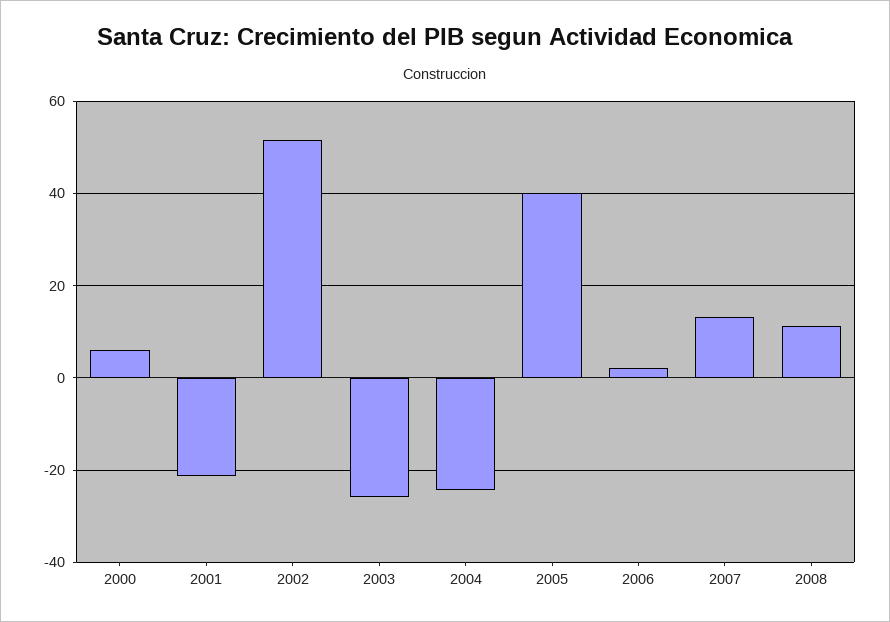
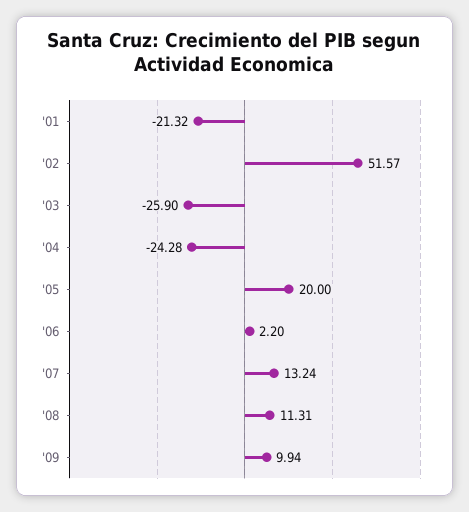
2000: 6 -> none
2005: 40 -> 20
'09: none -> 9.94

